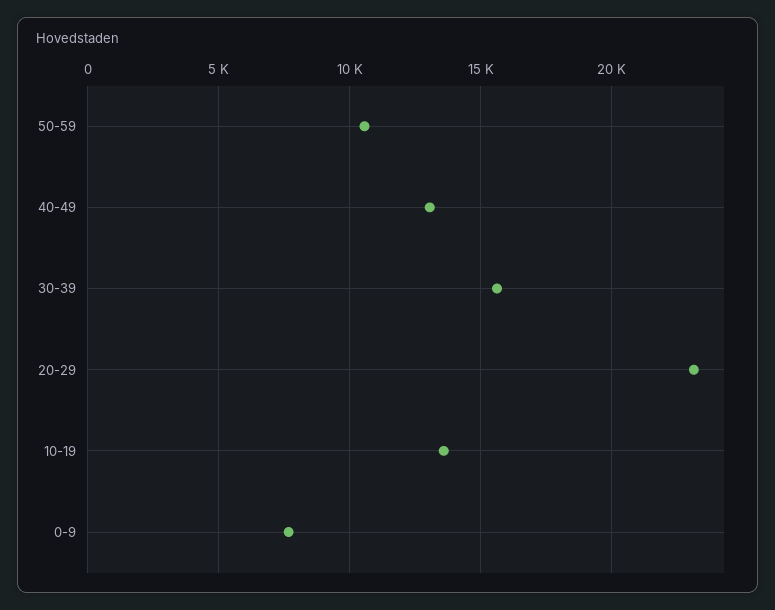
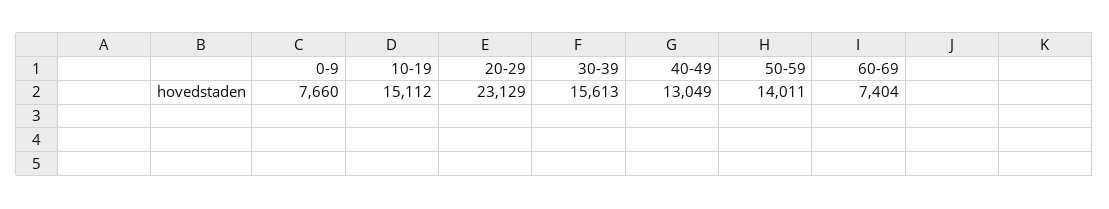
50-59: 10500 -> 14011
10-19: 13500 -> 15112
60-69: none -> 7404

